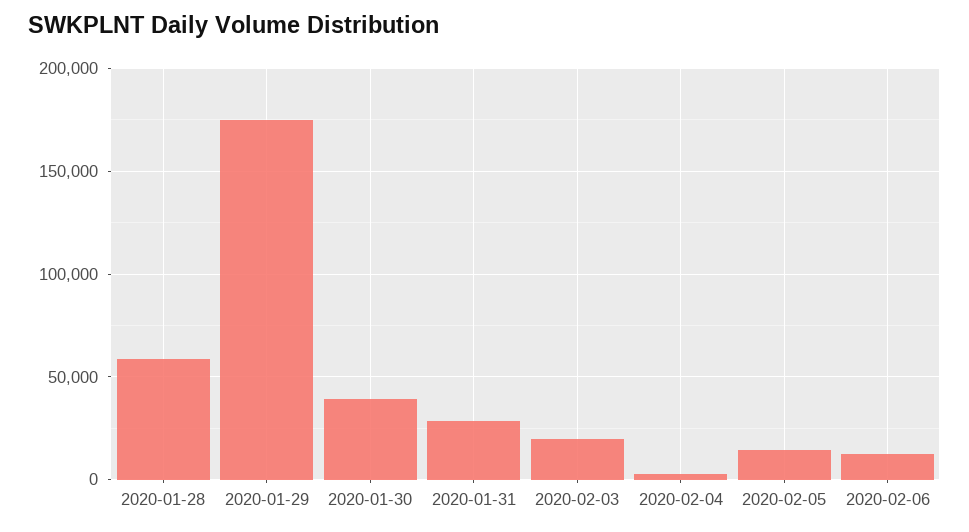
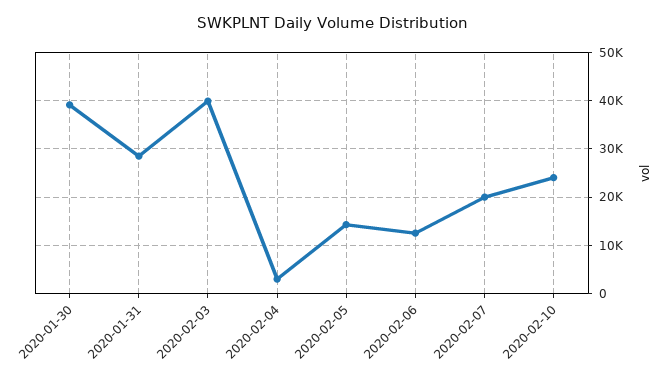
2020-01-28: 60000 -> none
2020-01-29: 175000 -> none
2020-02-03: 20000 -> 40000
2020-02-07: none -> 20000
2020-02-10: none -> 24000

